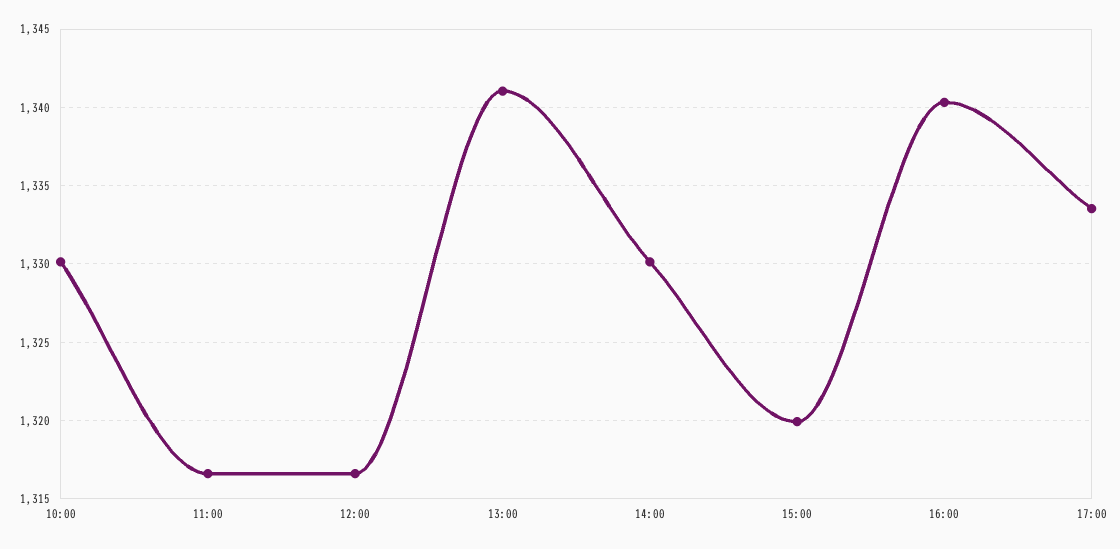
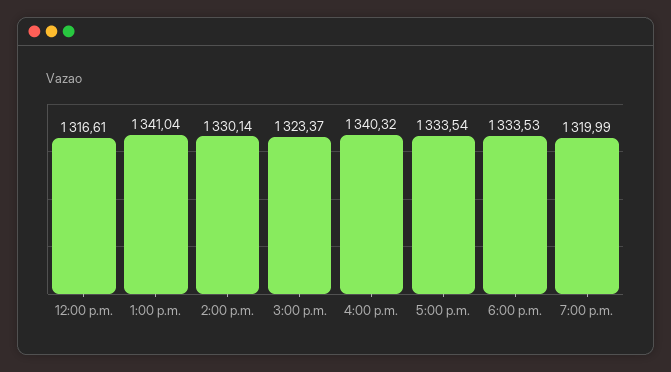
10:00: 1330 -> none
11:00: 1316.5 -> none
15:00: 1320 -> 1323.37
6:00 p.m.: none -> 1333.53
7:00 p.m.: none -> 1319.99

